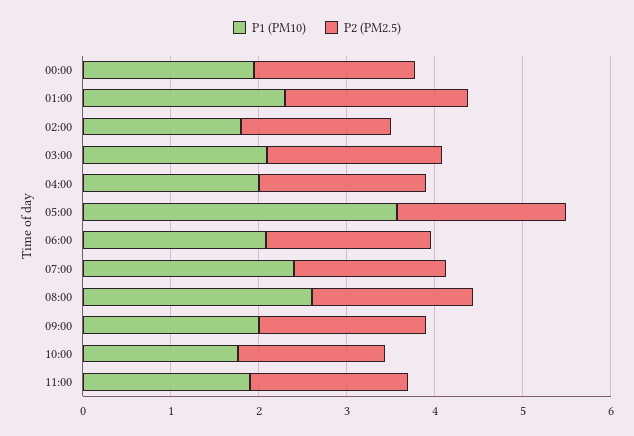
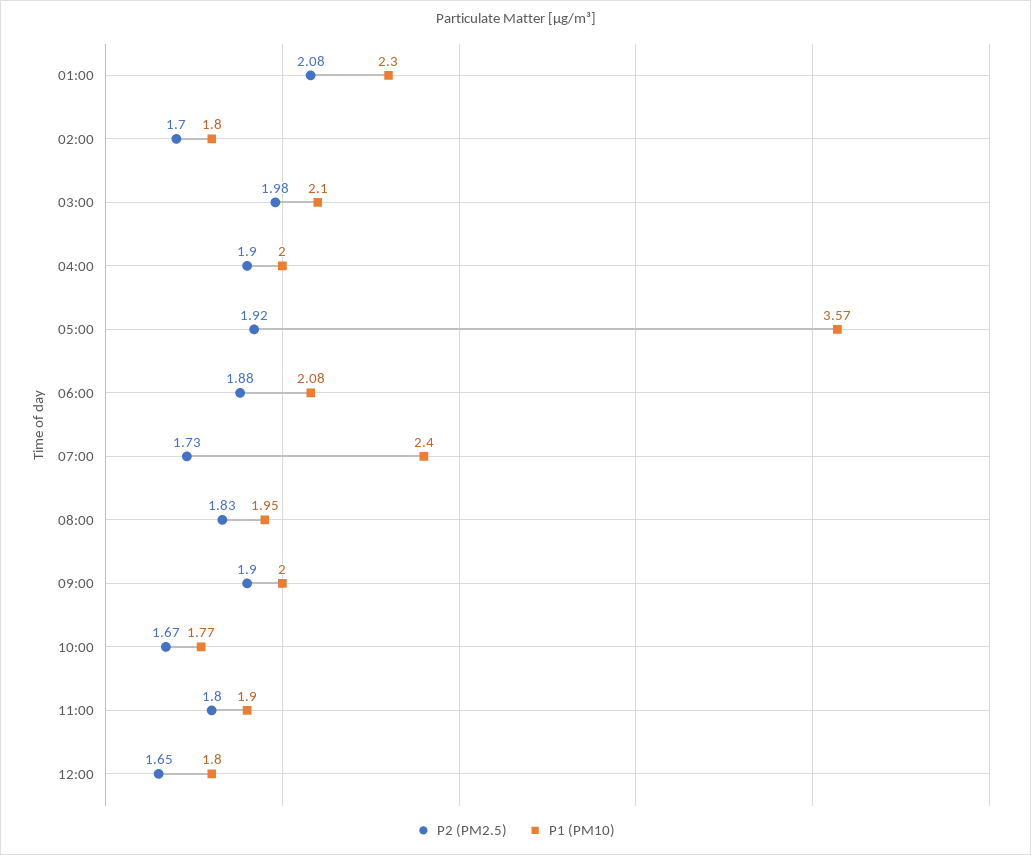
P1 (PM10), 00:00: 2 -> none
P2 (PM2.5), 00:00: 1.8 -> none
P1 (PM10), 08:00: 2.6 -> 1.95
P2 (PM2.5), 12:00: none -> 1.65
P1 (PM10), 12:00: none -> 1.8

